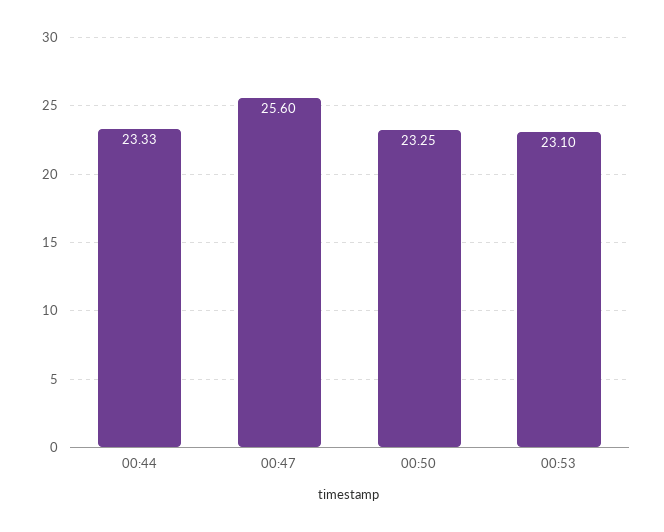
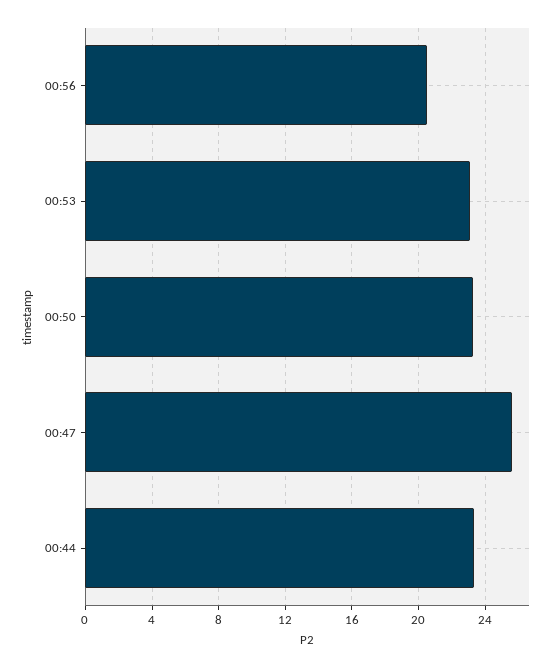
00:56: none -> 20.5

